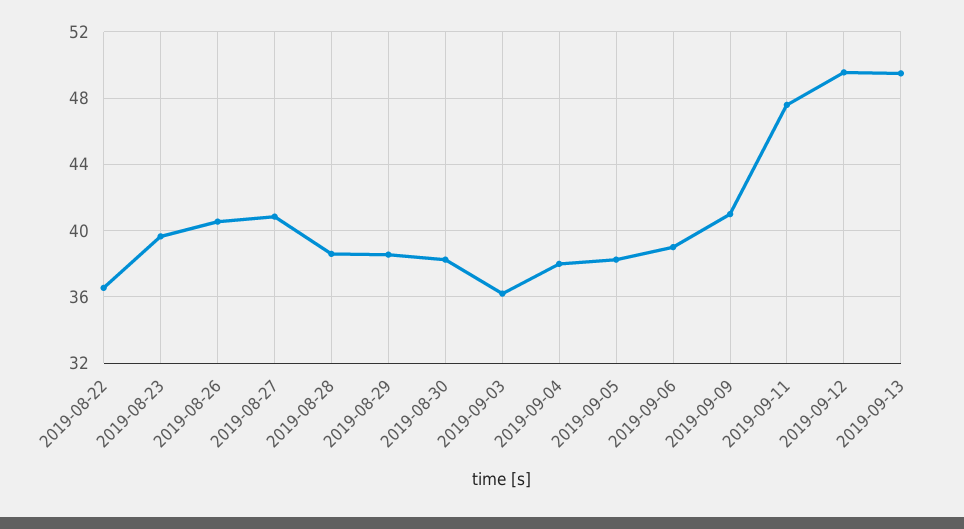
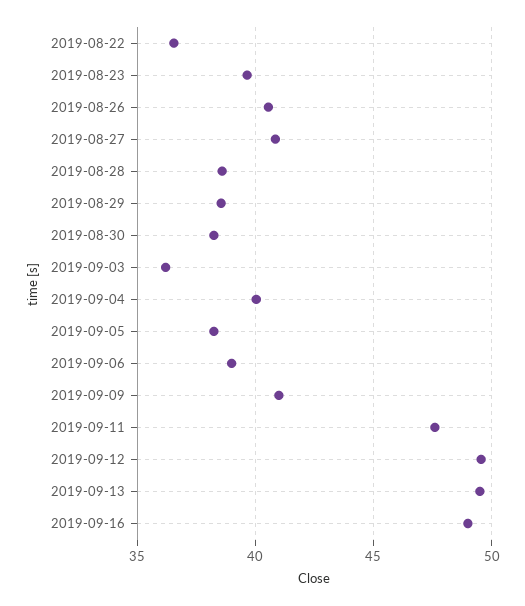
2019-09-04: 38 -> 40
2019-09-16: none -> 49

